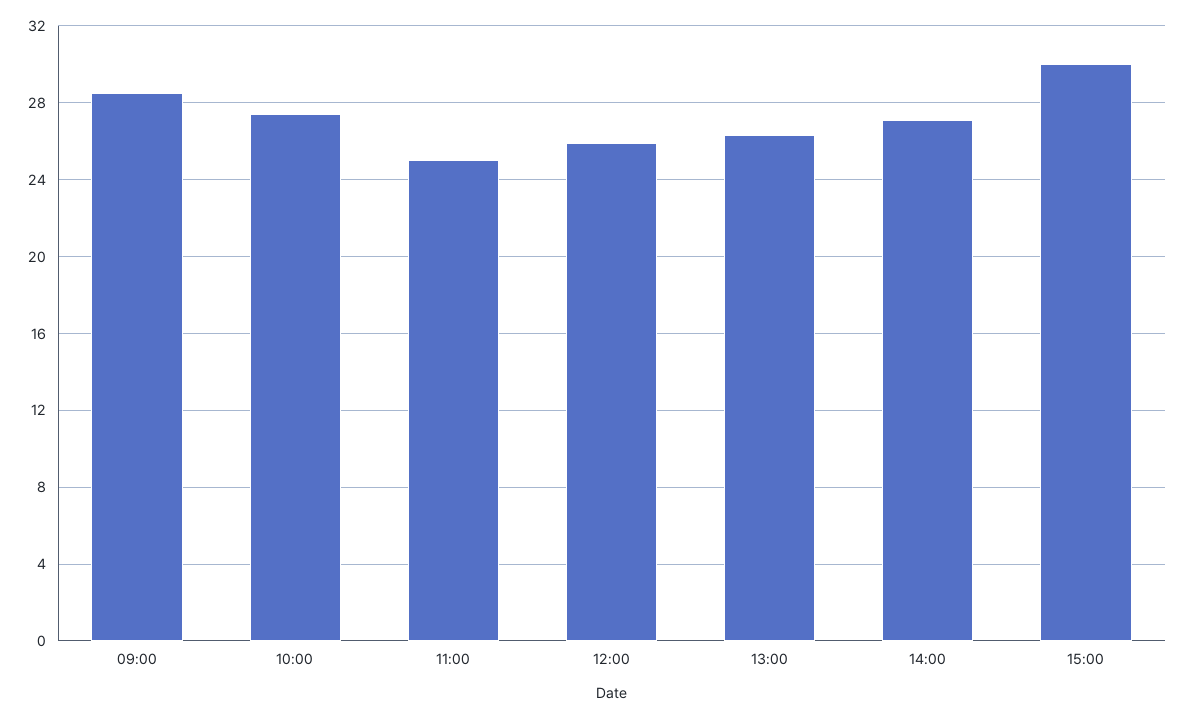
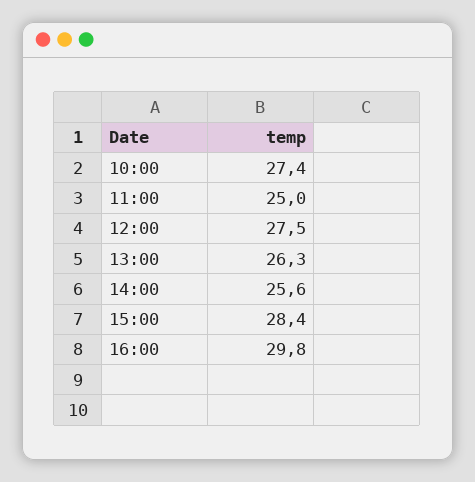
09:00: 28.5 -> none
12:00: 26 -> 27.5
14:00: 27 -> 25.6
15:00: 30 -> 28.4
16:00: none -> 29.8

